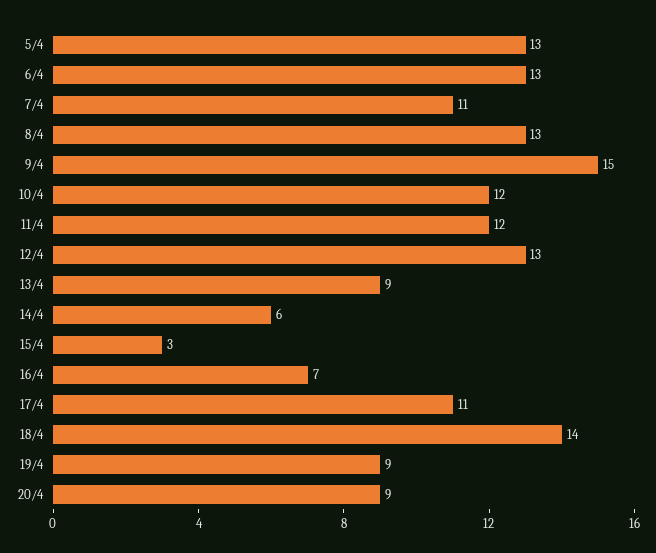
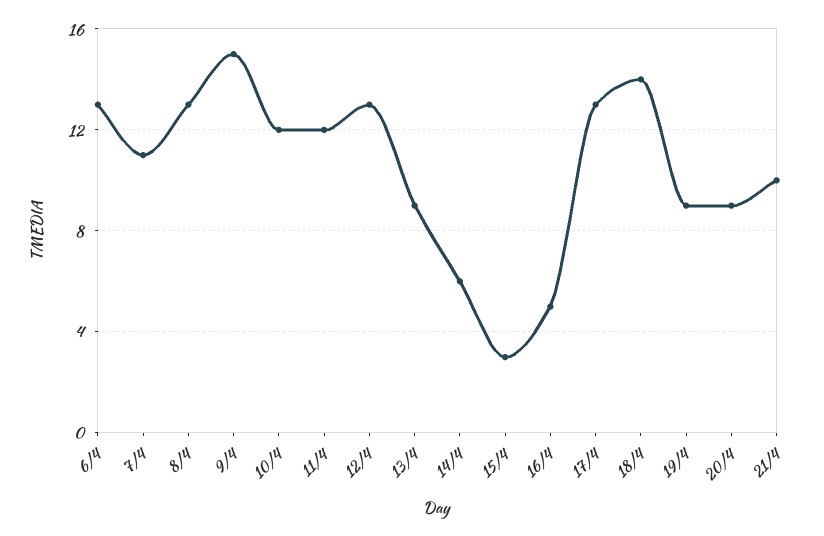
5/4: 13 -> none
16/4: 7 -> 5
17/4: 11 -> 13
21/4: none -> 10

